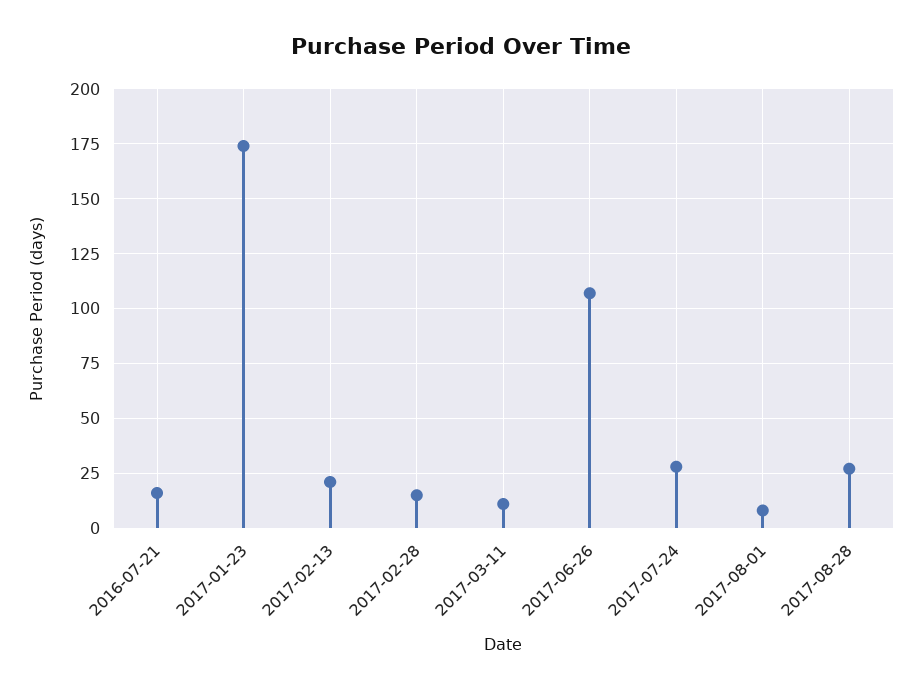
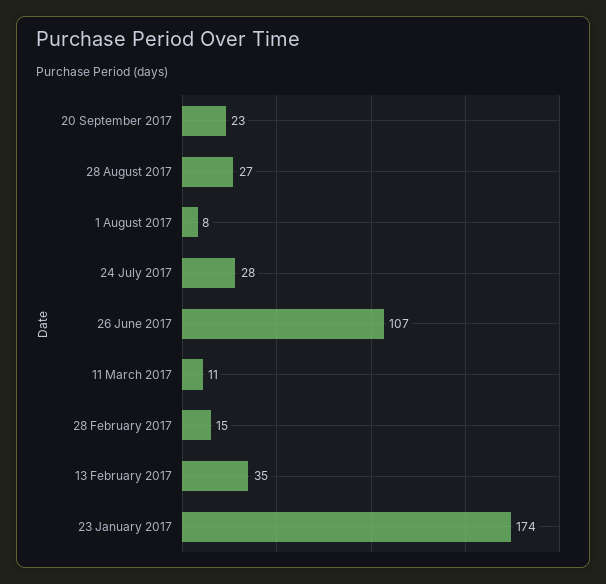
2016-07-21: 15 -> none
2017-02-13: 20 -> 35
20 September 2017: none -> 23

